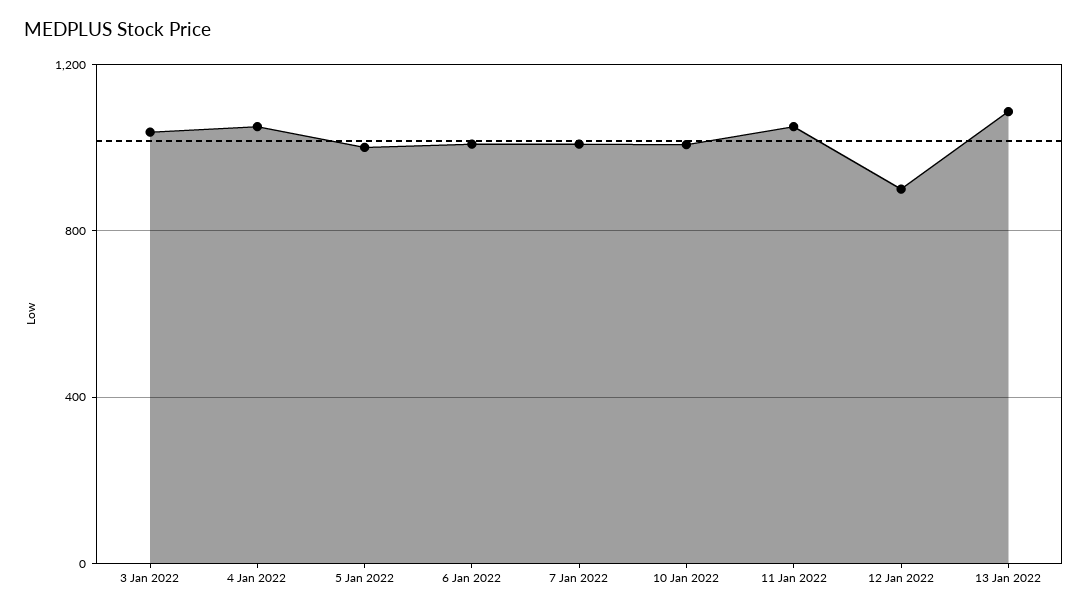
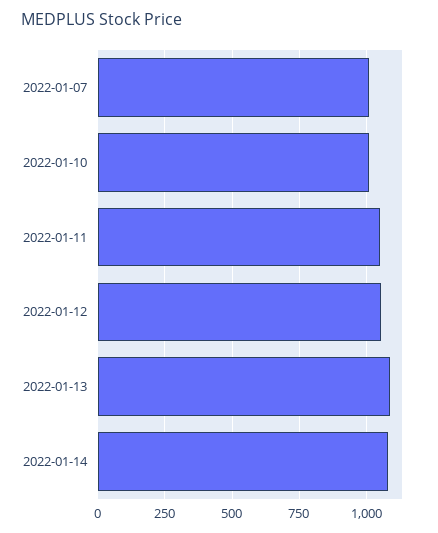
3 Jan 2022: 1050 -> none
4 Jan 2022: 1050 -> none
5 Jan 2022: 1000 -> none
6 Jan 2022: 1000 -> none
12 Jan 2022: 900 -> 1050
2022-01-14: none -> 1075

